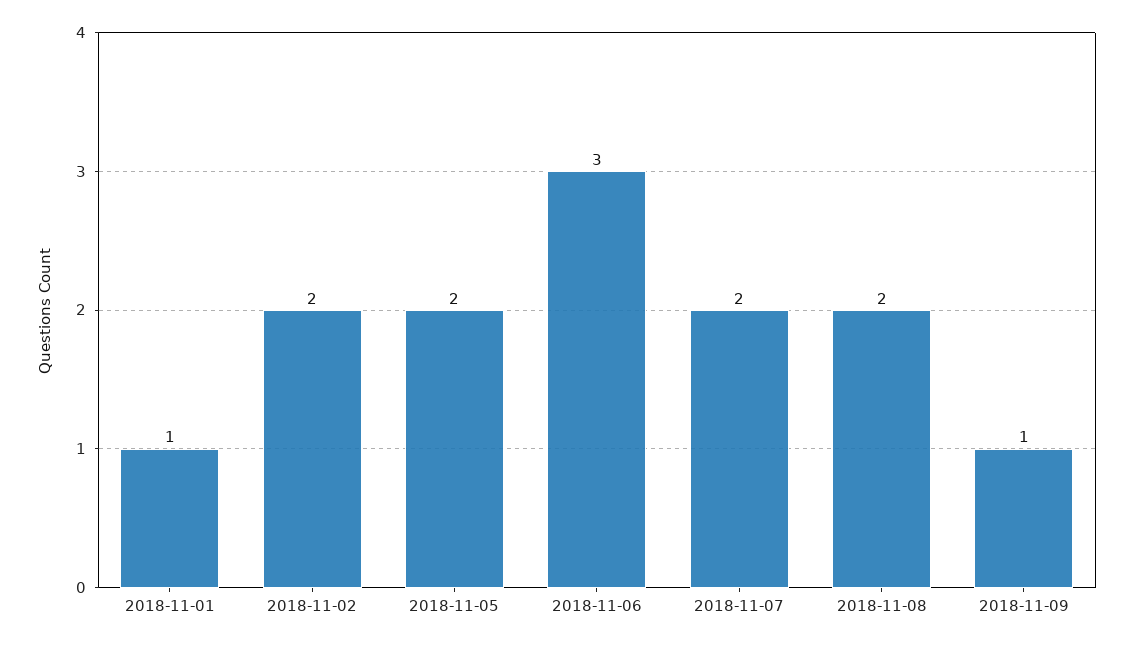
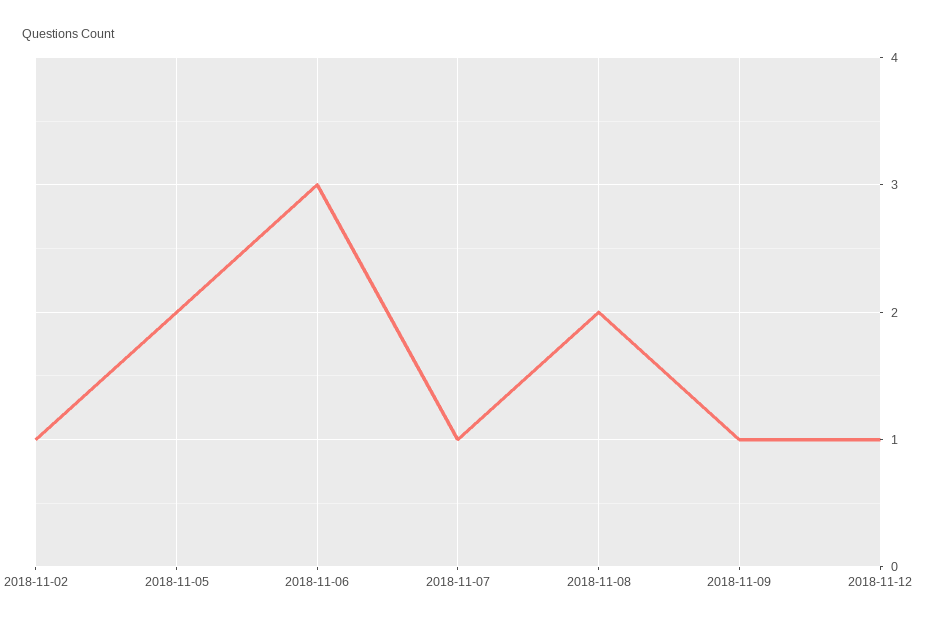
2018-11-01: 1 -> none
2018-11-02: 2 -> 1
2018-11-07: 2 -> 1
2018-11-12: none -> 1

